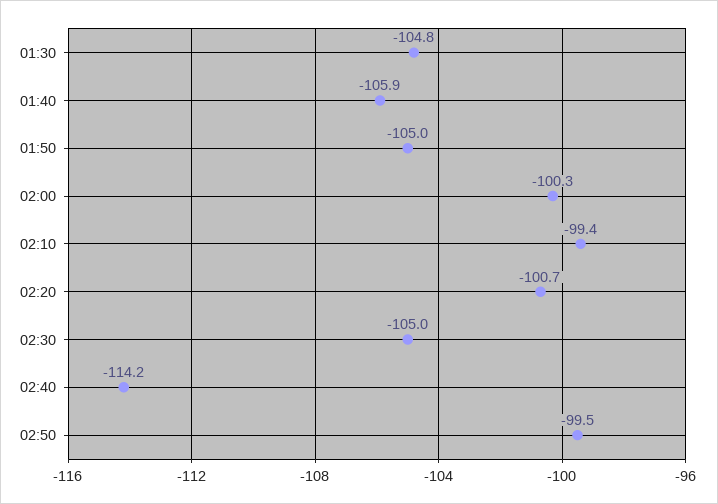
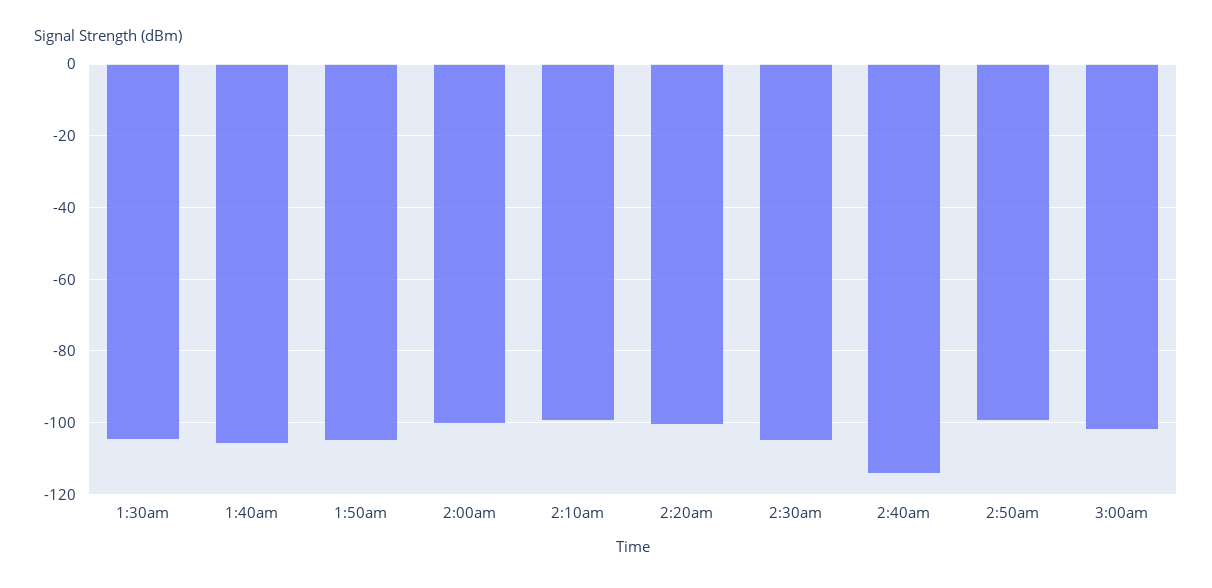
3:00am: none -> -102

